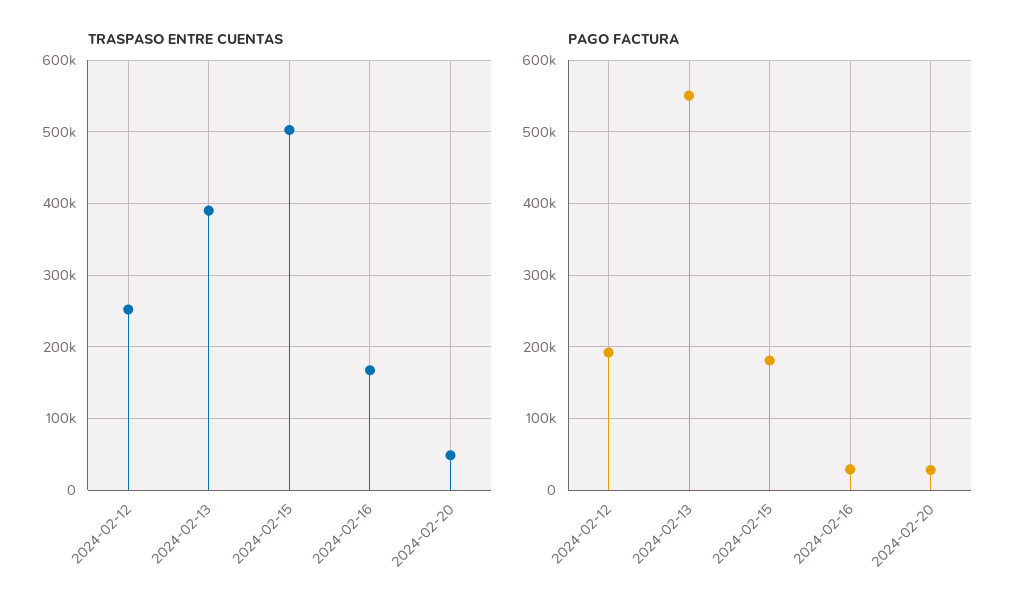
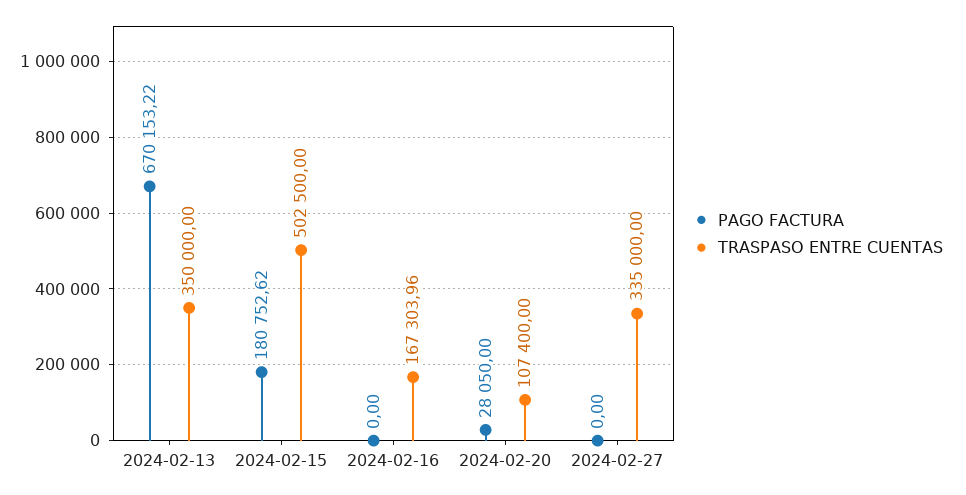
TRASPASO ENTRE CUENTAS, 2024-02-12: 250000 -> none
TRASPASO ENTRE CUENTAS, 2024-02-13: 390000 -> 350000
TRASPASO ENTRE CUENTAS, 2024-02-20: 50000 -> 107400
PAGO FACTURA, 2024-02-12: 190000 -> none
PAGO FACTURA, 2024-02-13: 550000 -> 670153.22
PAGO FACTURA, 2024-02-16: 30000 -> 0
PAGO FACTURA, 2024-02-27: none -> 0
TRASPASO ENTRE CUENTAS, 2024-02-27: none -> 335000

